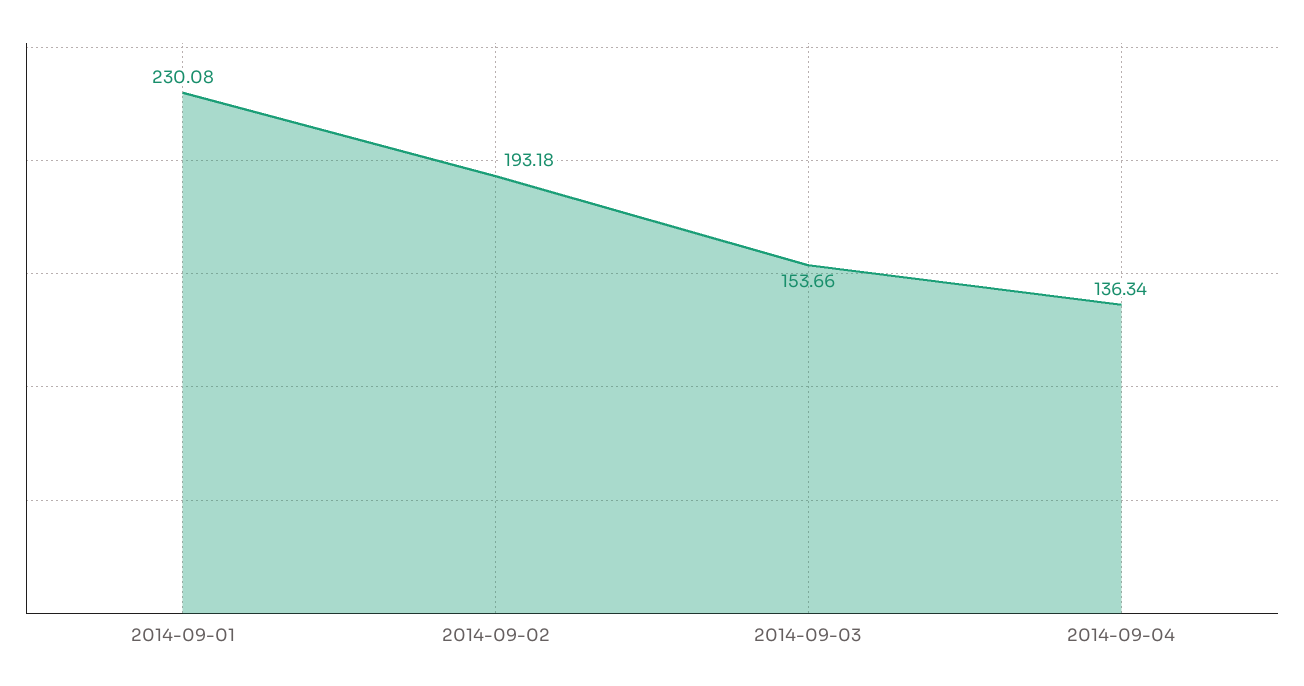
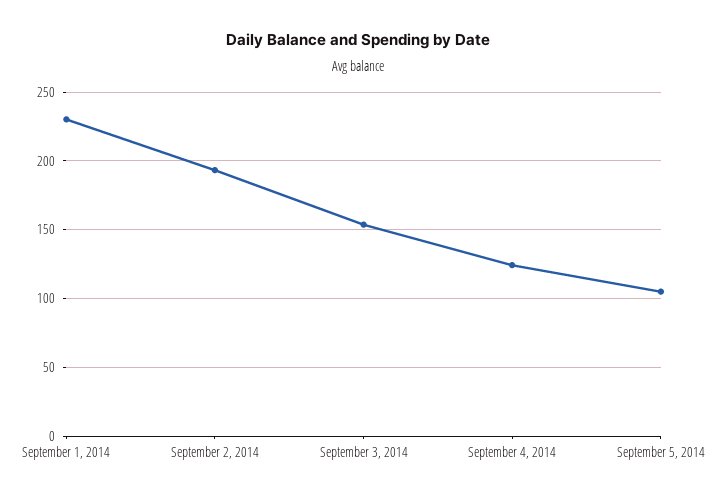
2014-09-04: 136.34 -> 125
September 5, 2014: none -> 105

